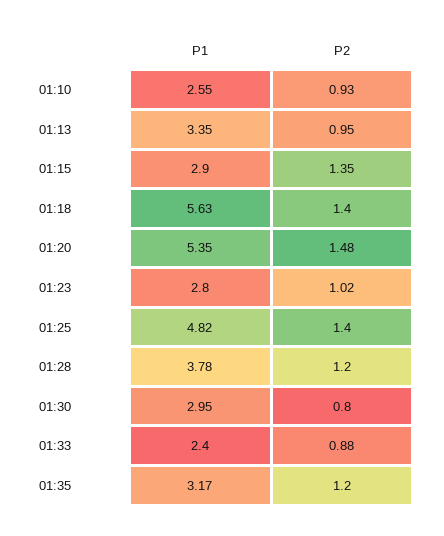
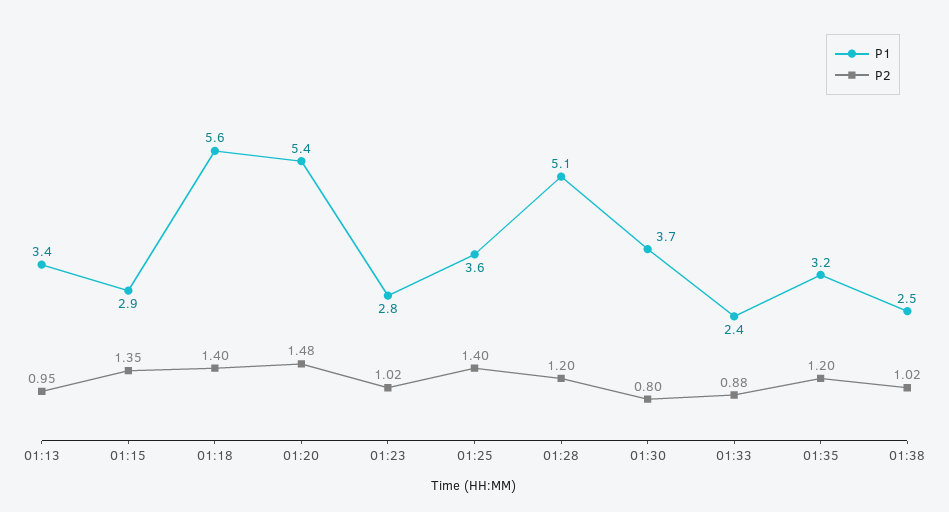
P1, 01:10: 2.55 -> none
P2, 01:10: 0.93 -> none
P1, 01:25: 4.82 -> 3.6
P1, 01:28: 3.78 -> 5.1
P1, 01:30: 2.95 -> 3.7
P1, 01:38: none -> 2.5
P2, 01:38: none -> 1.02

